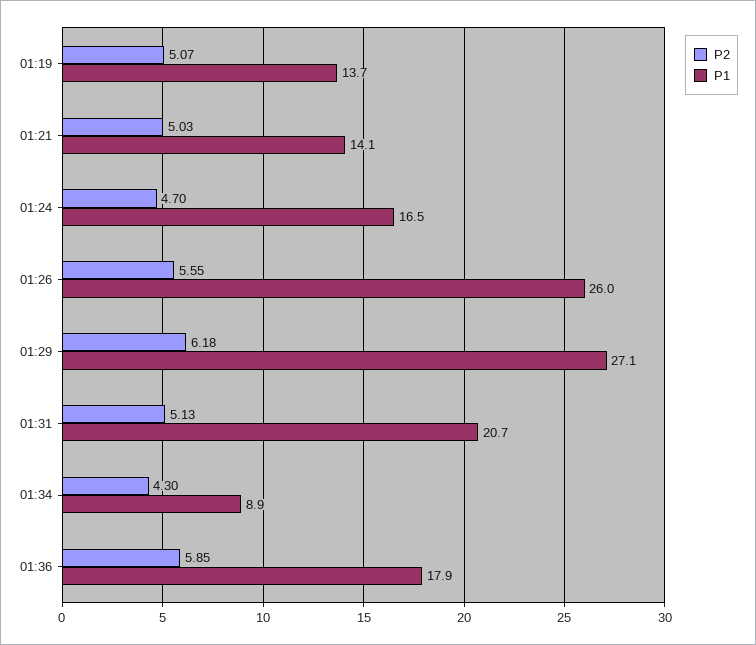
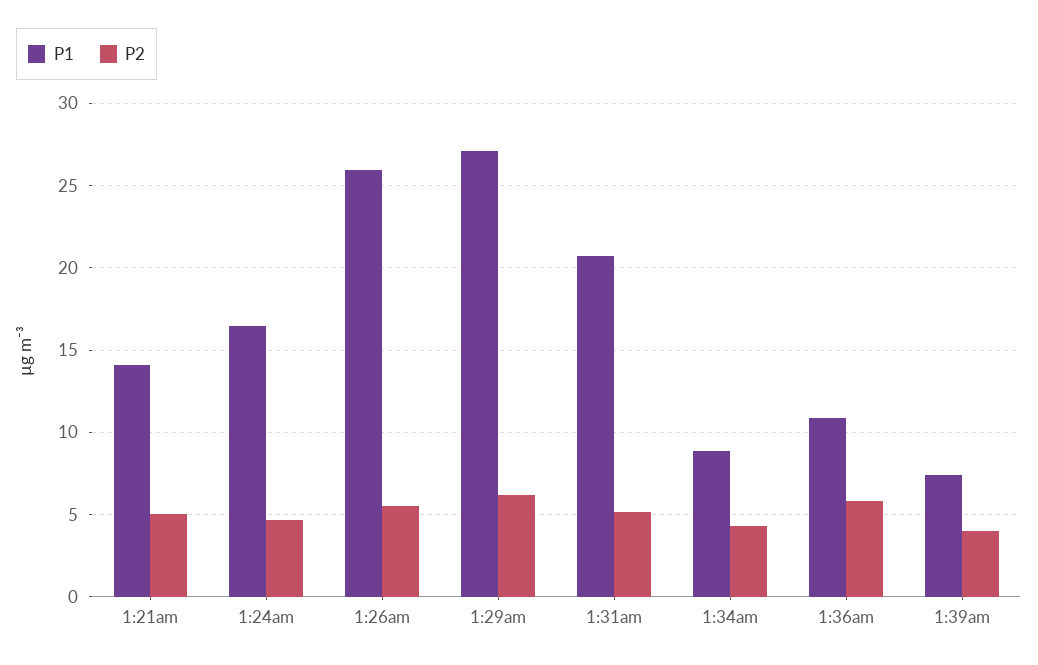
P2, 01:19: 5.07 -> none
P1, 01:19: 13.7 -> none
P1, 01:36: 17.9 -> 11
P1, 1:39am: none -> 7.5
P2, 1:39am: none -> 4

